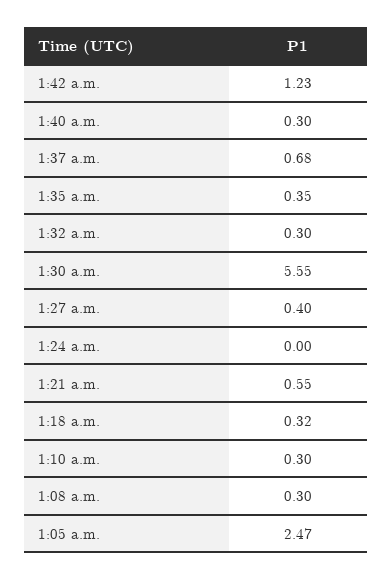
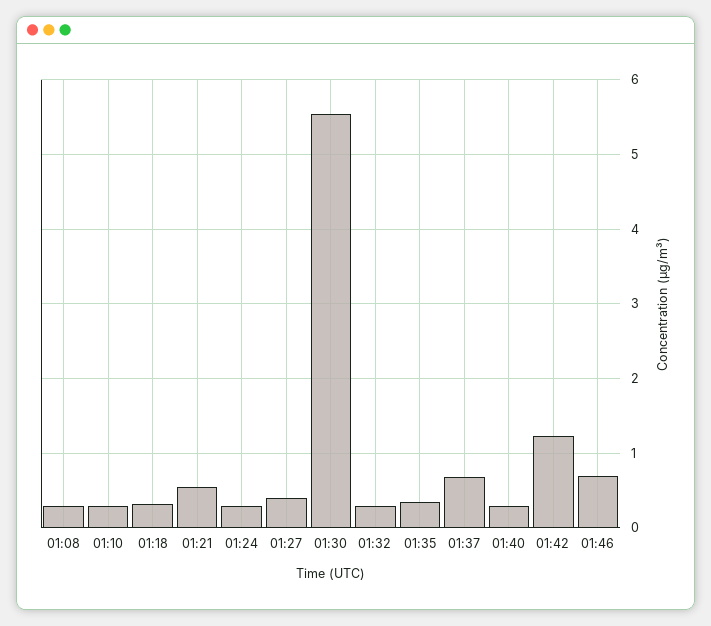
1:24 a.m.: 0 -> 0.3
1:05 a.m.: 2.47 -> none
01:46: none -> 0.7

